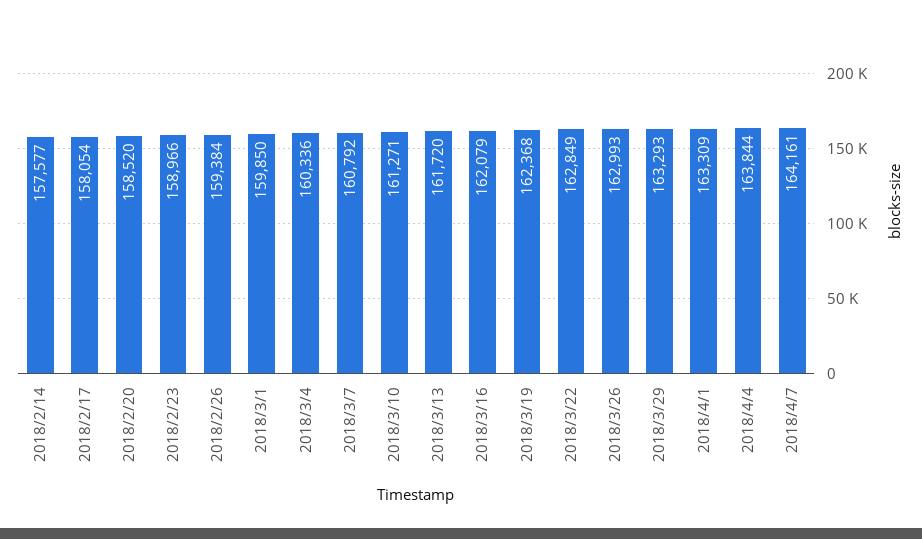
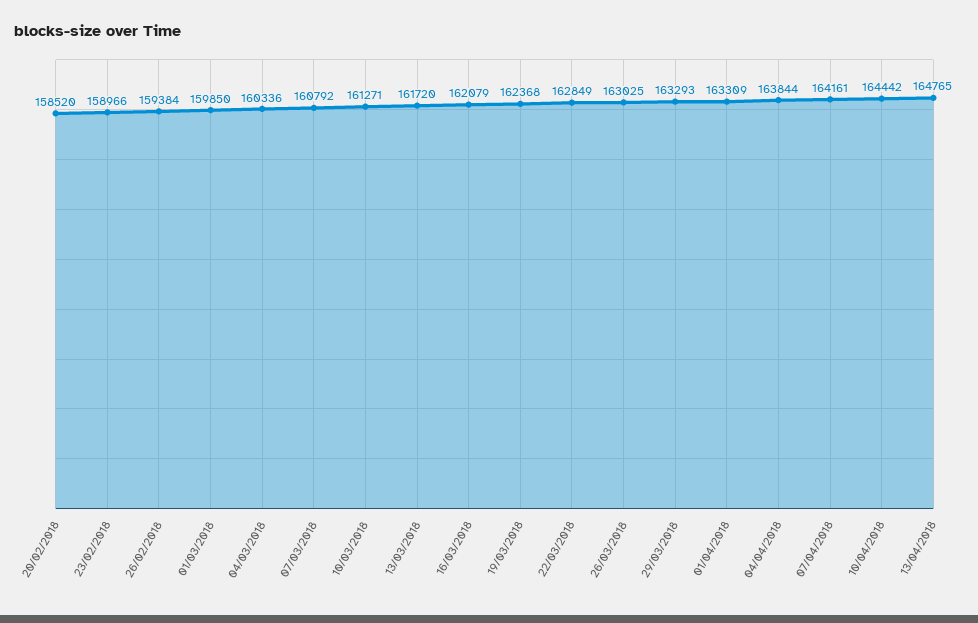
2018/2/14: 157577 -> none
2018/2/17: 158054 -> none
2018/3/26: 162993 -> 163025
10/04/2018: none -> 164442
13/04/2018: none -> 164765

